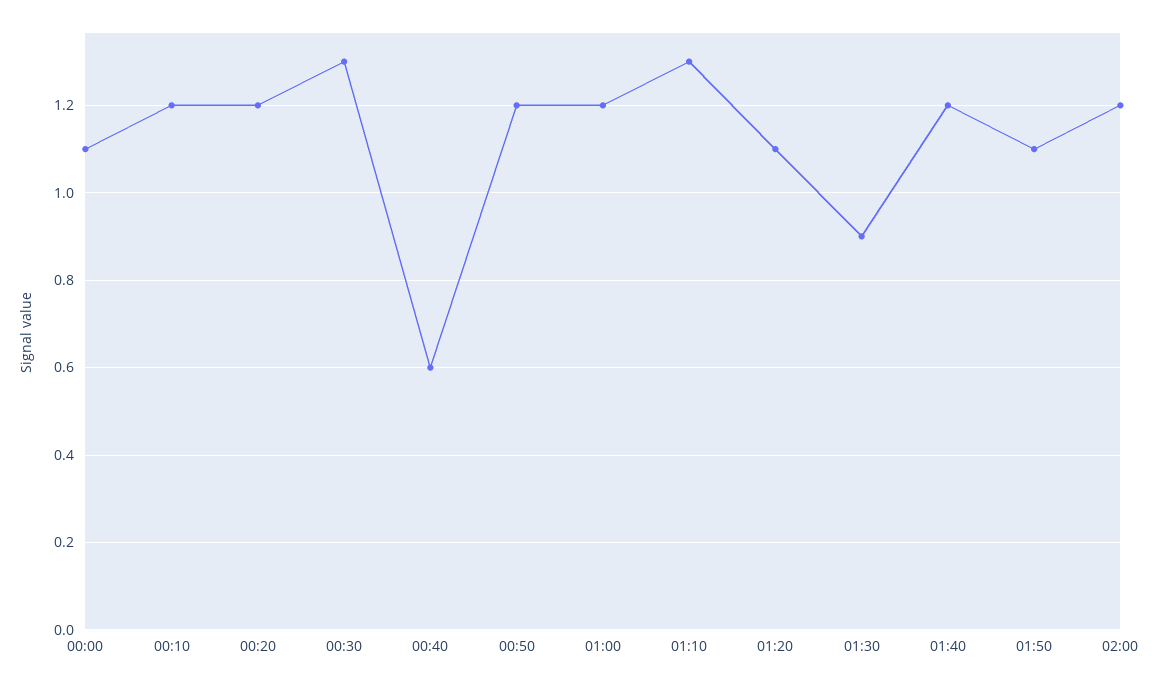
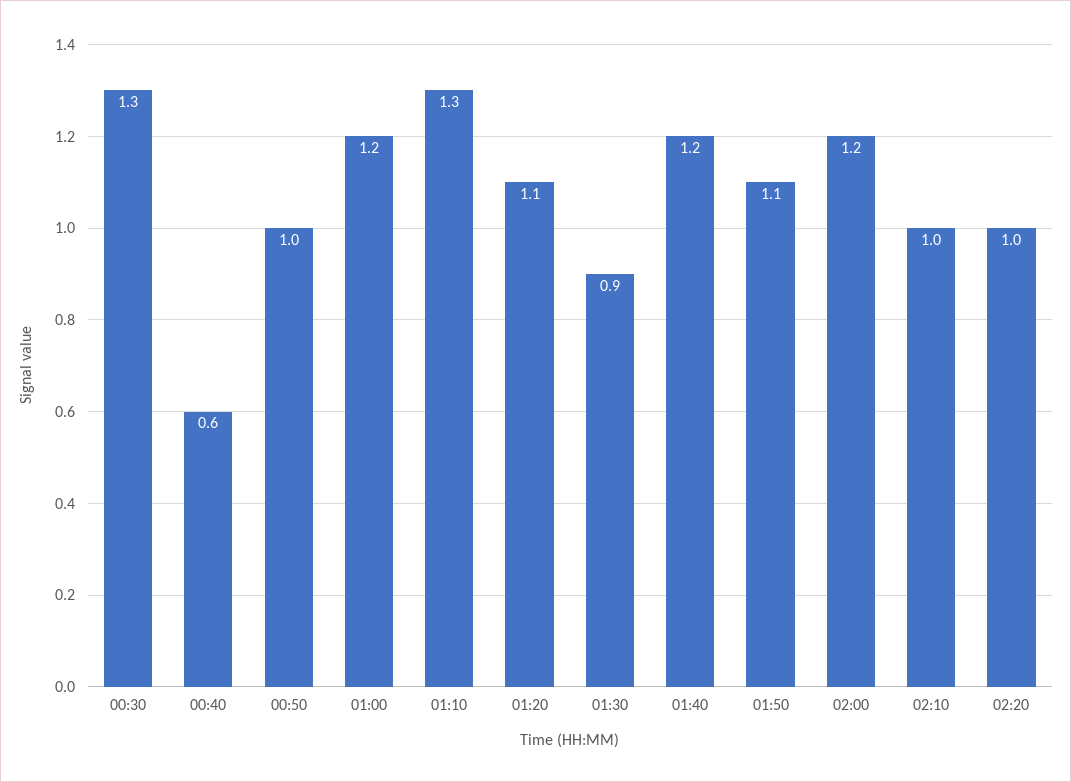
00:00: 1.1 -> none
00:10: 1.2 -> none
00:20: 1.2 -> none
00:50: 1.2 -> 1
02:10: none -> 1
02:20: none -> 1

